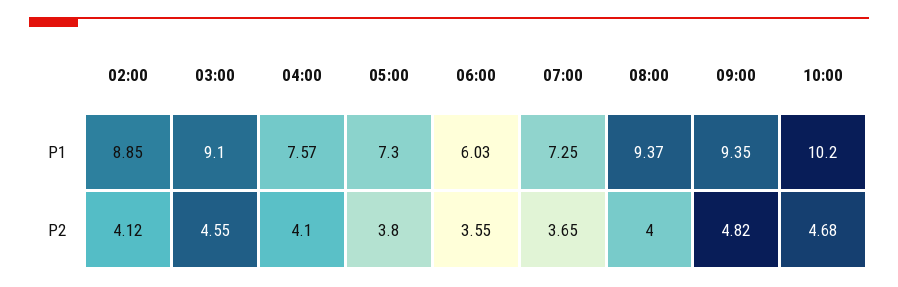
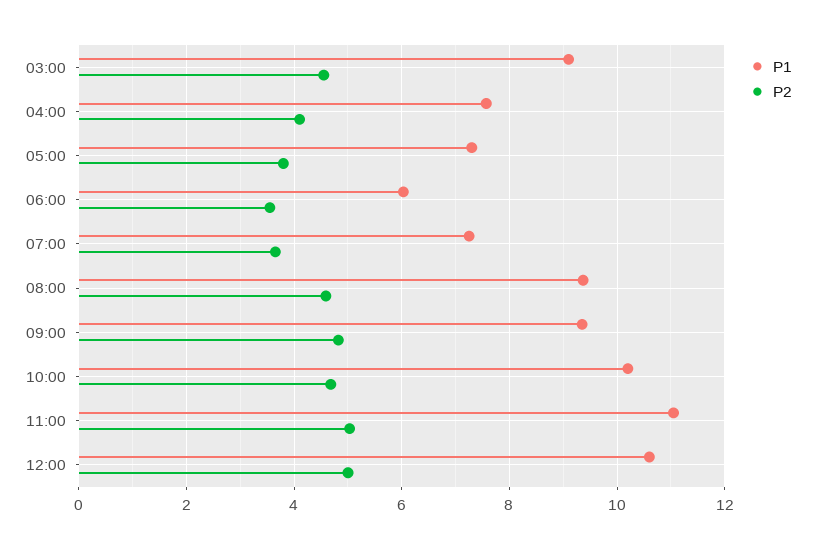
P1, 02:00: 8.85 -> none
P2, 02:00: 4.12 -> none
P2, 08:00: 4 -> 4.6
P1, 11:00: none -> 11
P2, 11:00: none -> 5
P1, 12:00: none -> 10.6
P2, 12:00: none -> 5

